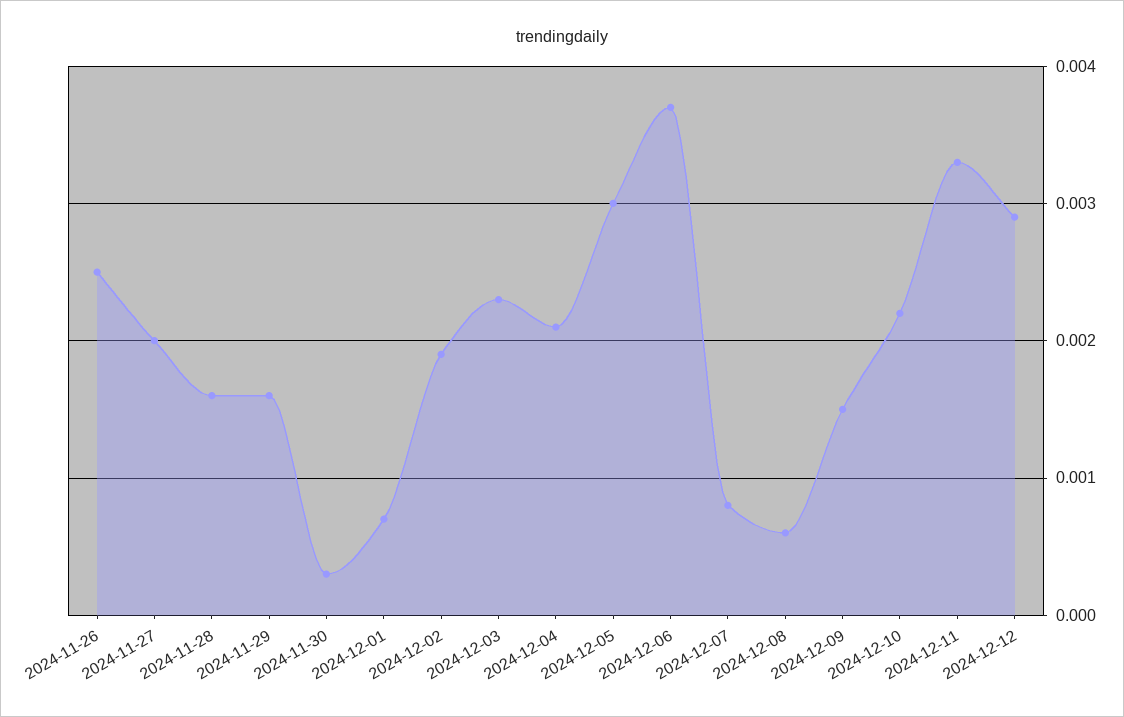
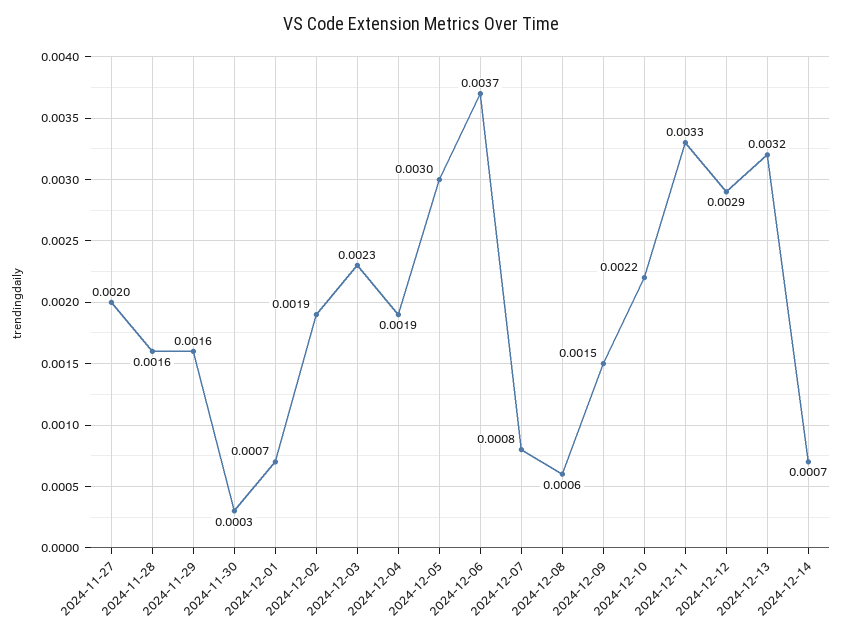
2024-11-26: 0.0025 -> none
2024-12-04: 0.0021 -> 0.0019
2024-12-13: none -> 0.0032
2024-12-14: none -> 0.0007

